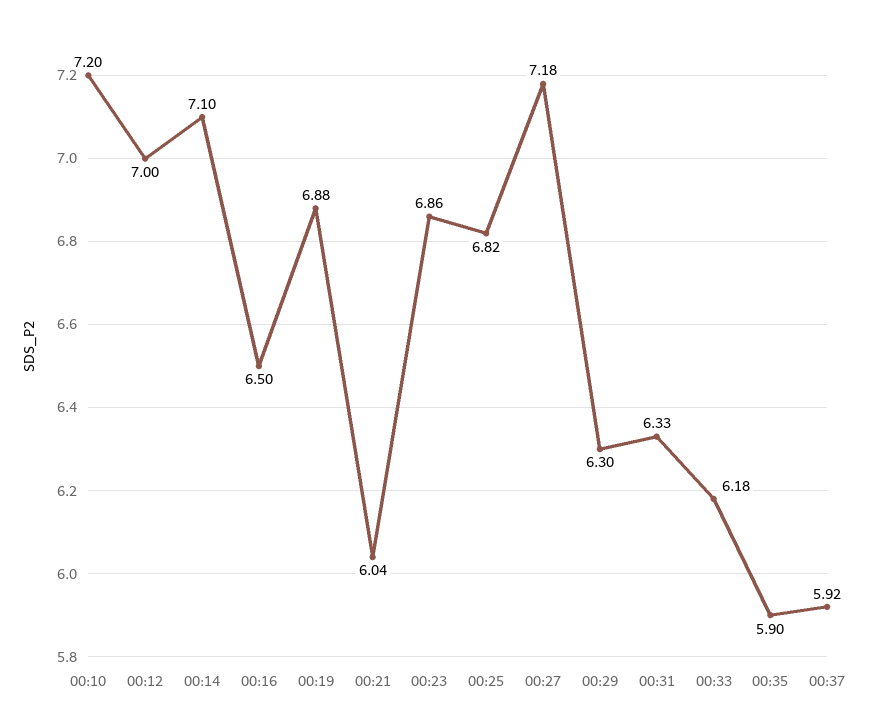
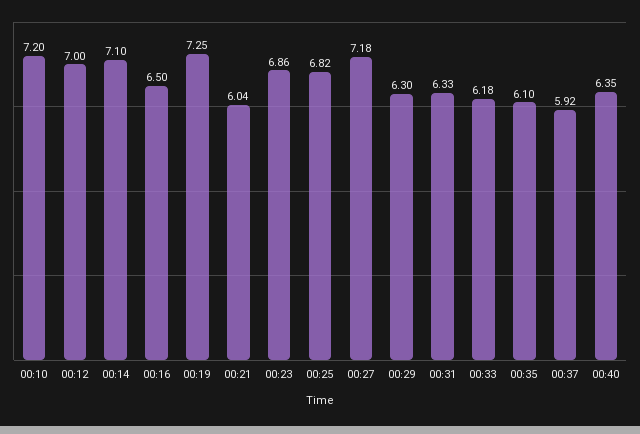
00:19: 6.88 -> 7.25
00:35: 5.9 -> 6.1
00:40: none -> 6.35

